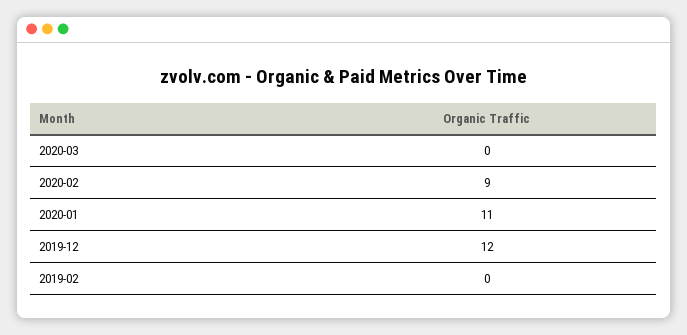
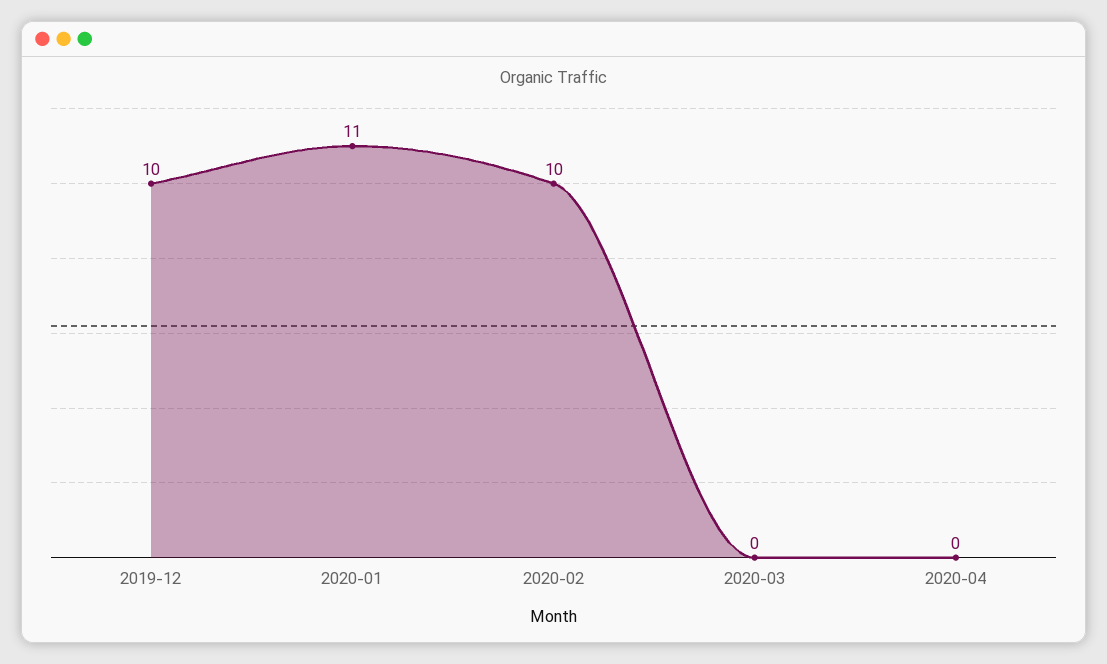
2020-02: 9 -> 10
2019-12: 12 -> 10
2019-02: 0 -> none
2020-04: none -> 0

